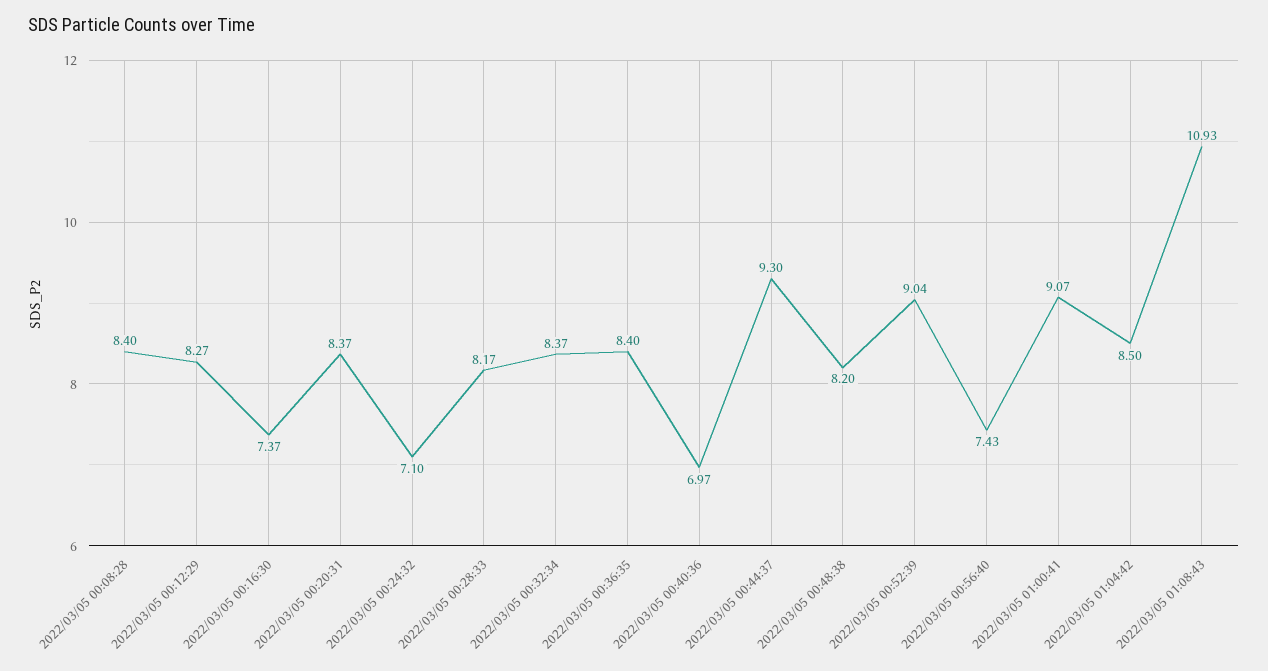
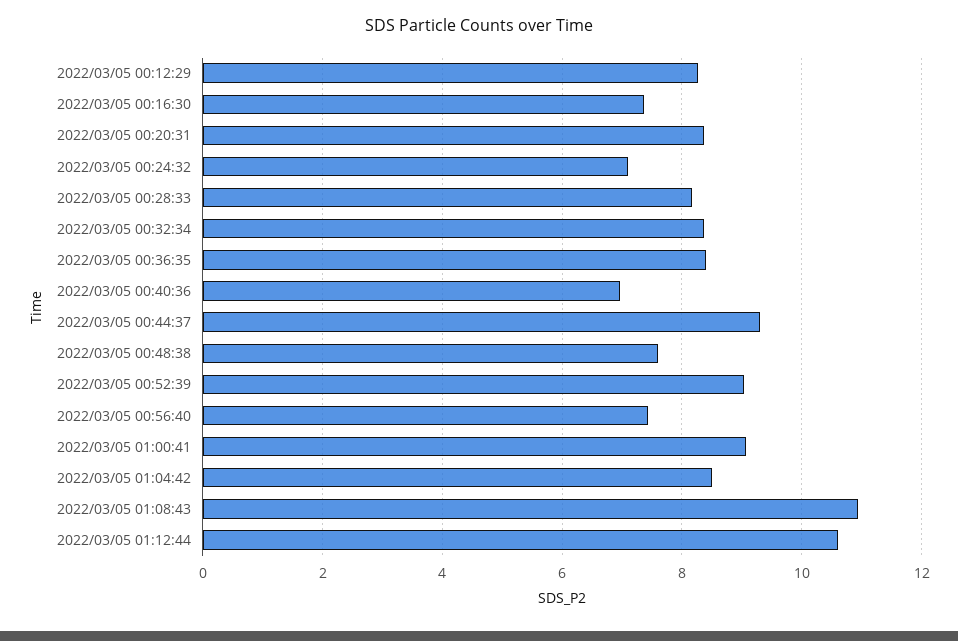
2022/03/05 00:08:28: 8.4 -> none
2022/03/05 00:48:38: 8.2 -> 7.6
2022/03/05 01:12:44: none -> 10.6

